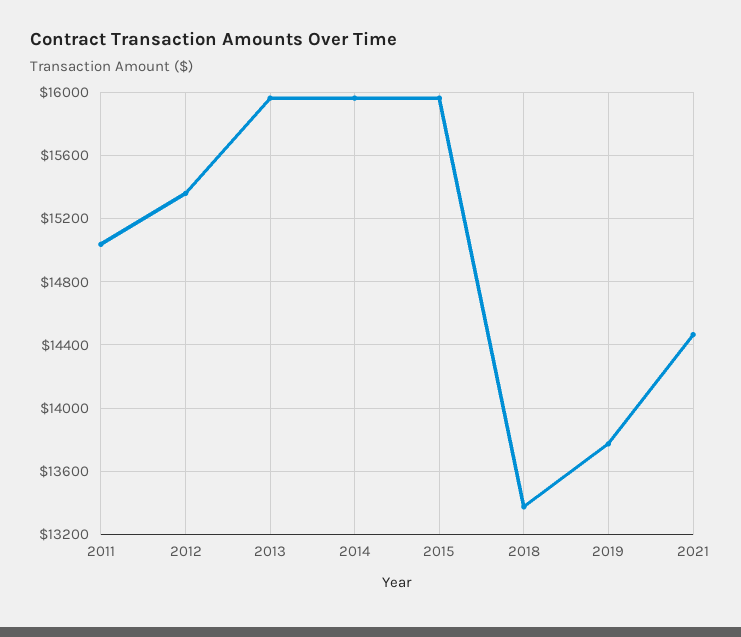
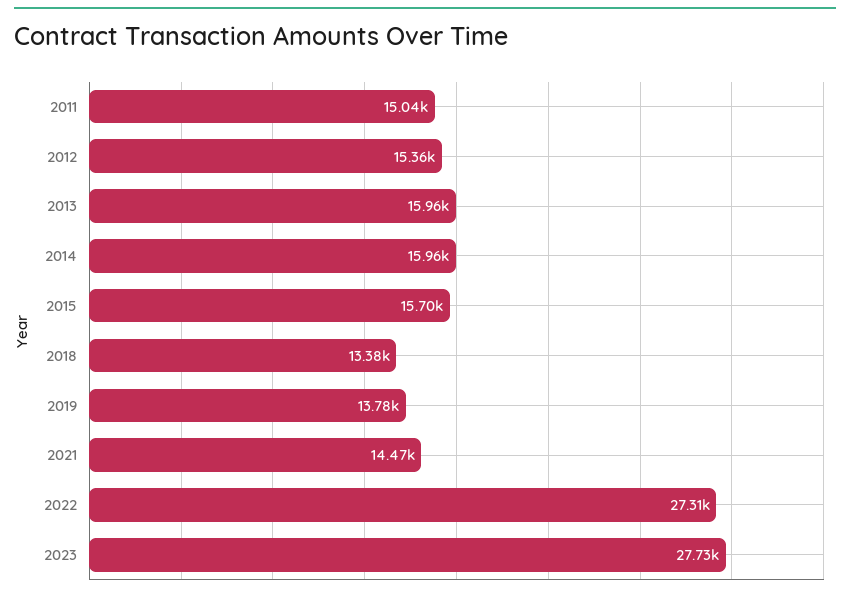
2015: 15950 -> 15700
2022: none -> 27310
2023: none -> 27730

